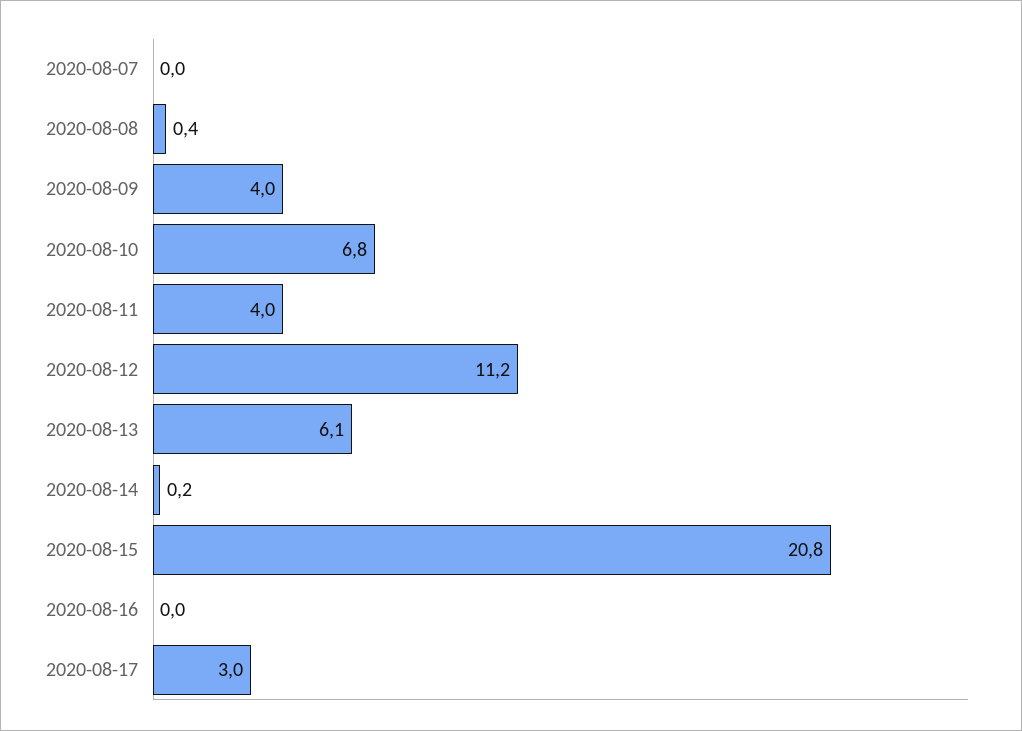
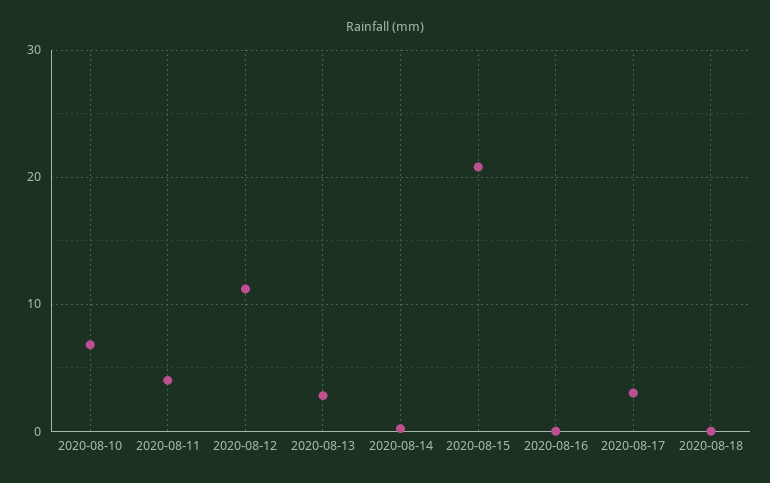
2020-08-07: 0 -> none
2020-08-08: 0.4 -> none
2020-08-09: 4 -> none
2020-08-13: 6.1 -> 3
2020-08-18: none -> 0

